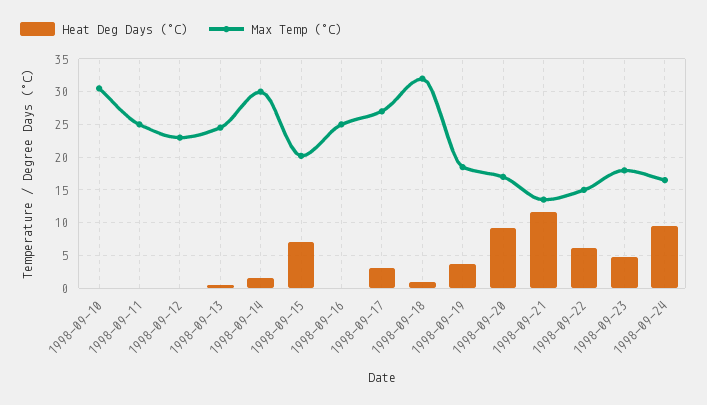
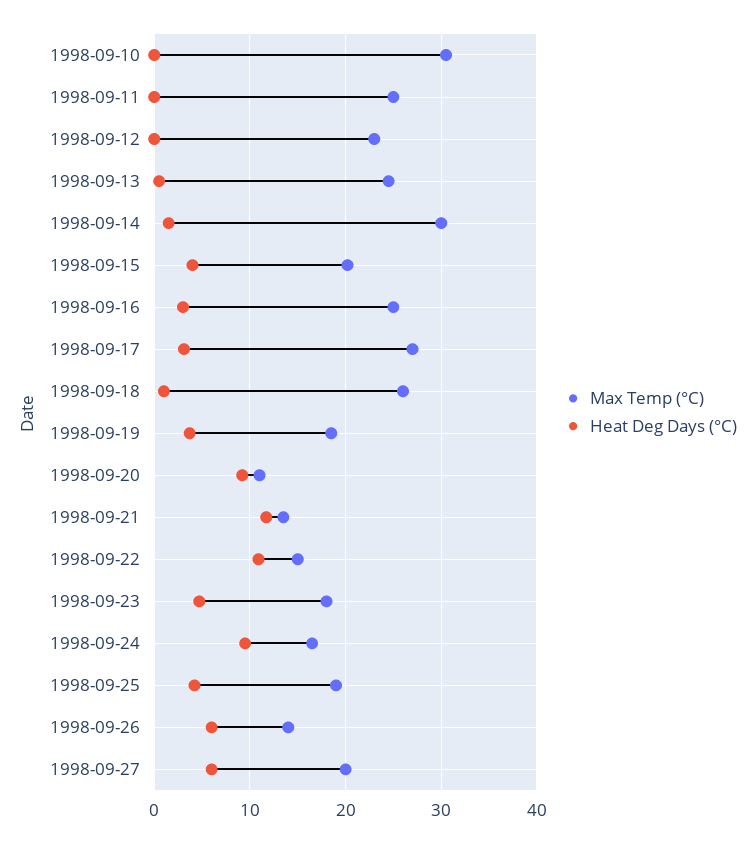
Heat Deg Days (°C), 1998-09-15: 7 -> 4
Heat Deg Days (°C), 1998-09-16: 0 -> 3
Max Temp (°C), 1998-09-18: 32 -> 26
Max Temp (°C), 1998-09-20: 17 -> 11
Heat Deg Days (°C), 1998-09-22: 6 -> 11
Max Temp (°C), 1998-09-25: none -> 19
Heat Deg Days (°C), 1998-09-25: none -> 4
Max Temp (°C), 1998-09-26: none -> 14
Heat Deg Days (°C), 1998-09-26: none -> 6
Max Temp (°C), 1998-09-27: none -> 20
Heat Deg Days (°C), 1998-09-27: none -> 6

